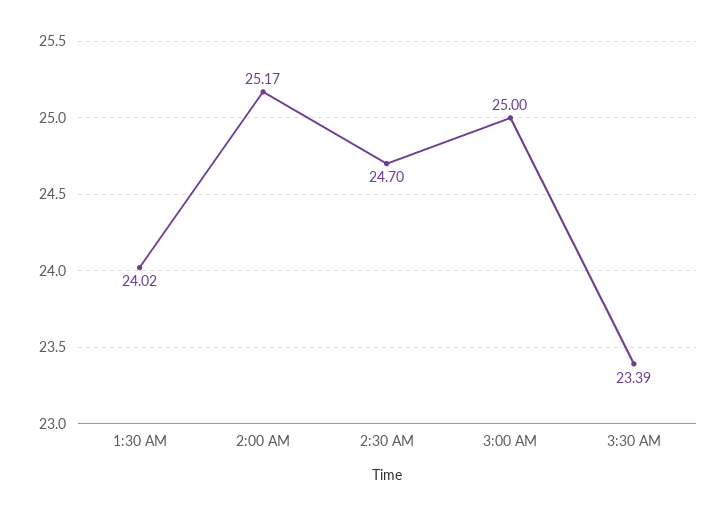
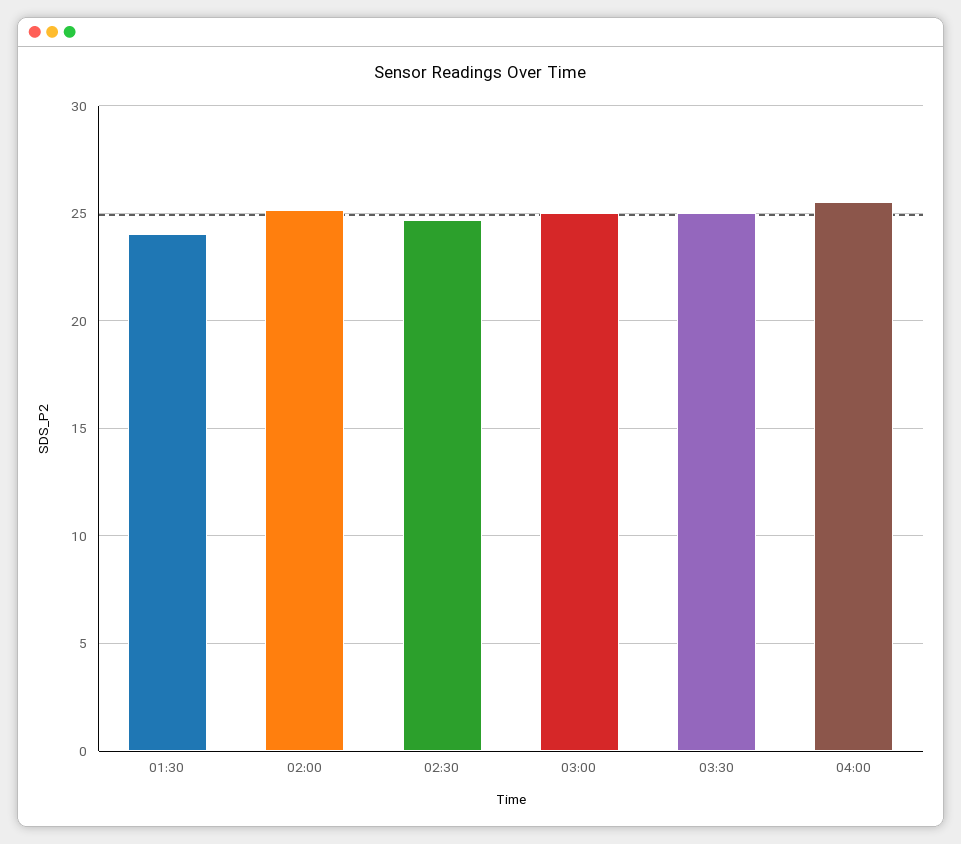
3:30 AM: 23.39 -> 25
04:00: none -> 25.5

